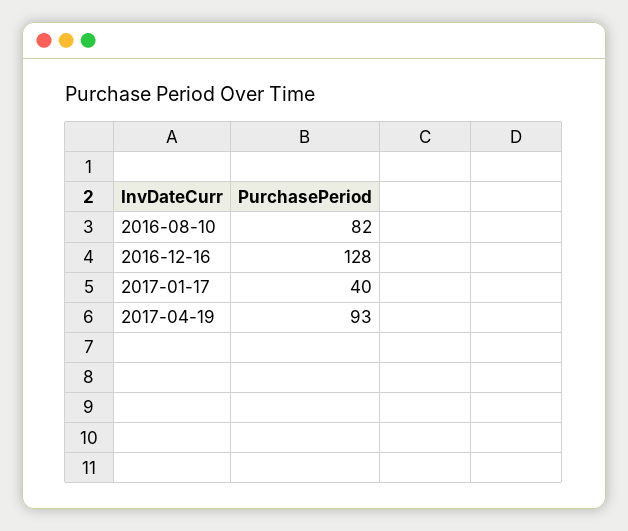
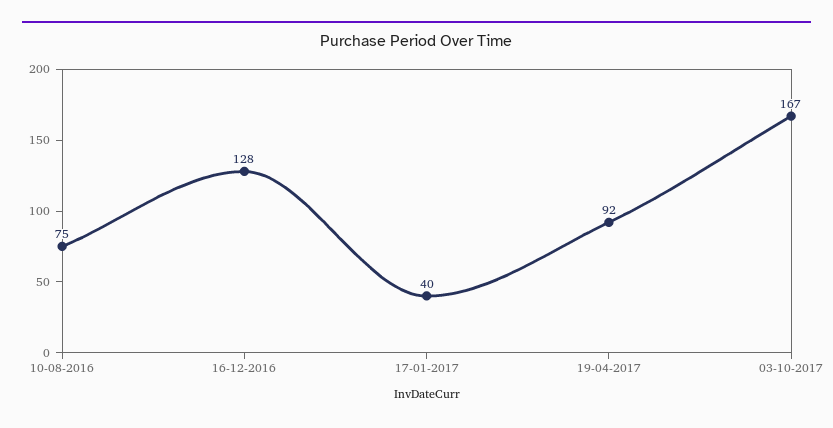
2016-08-10: 82 -> 75
2017-04-19: 93 -> 92
03-10-2017: none -> 167

